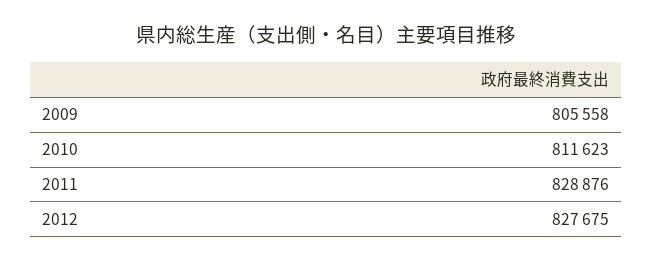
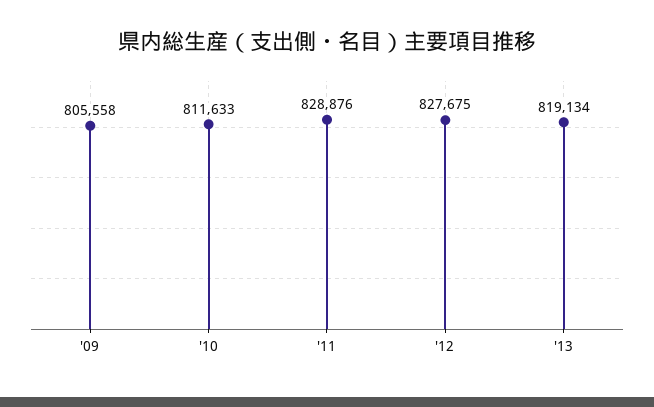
2010: 811623 -> 811633
'13: none -> 819134

